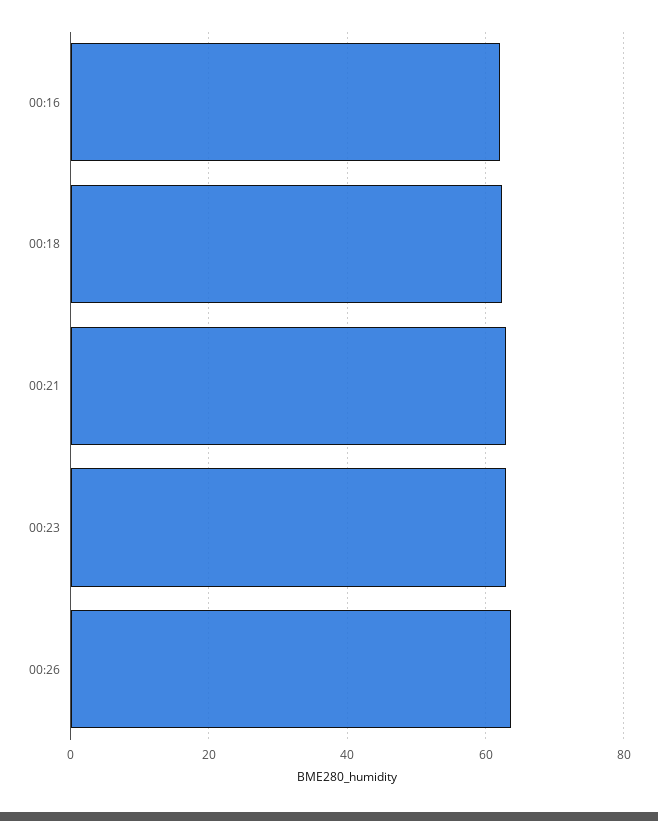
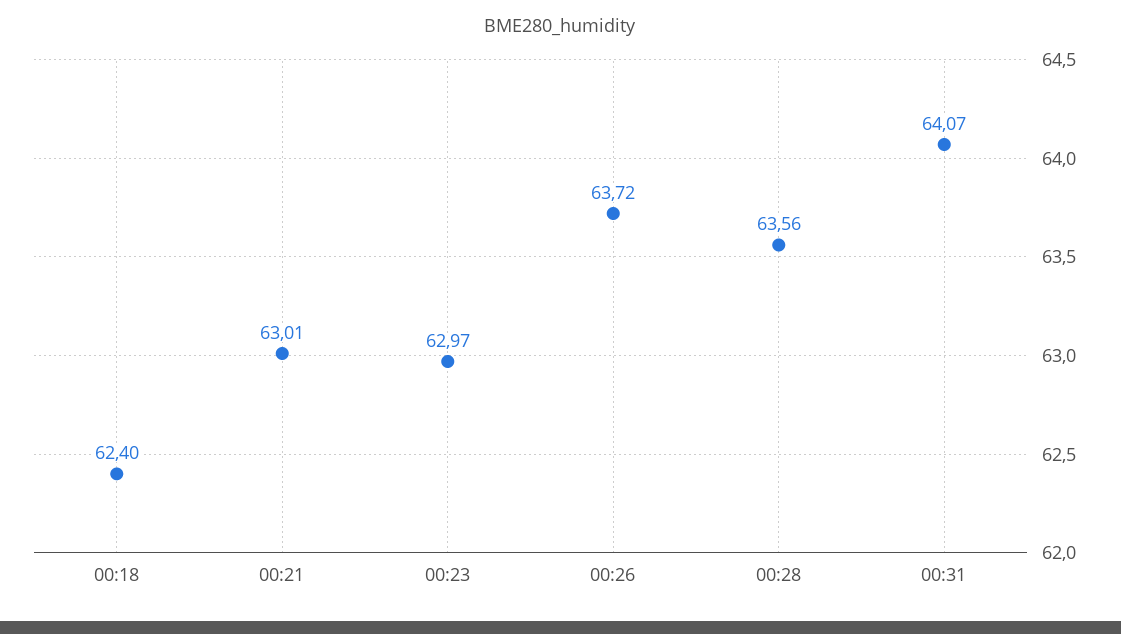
00:16: 62 -> none
00:28: none -> 63.56
00:31: none -> 64.07

